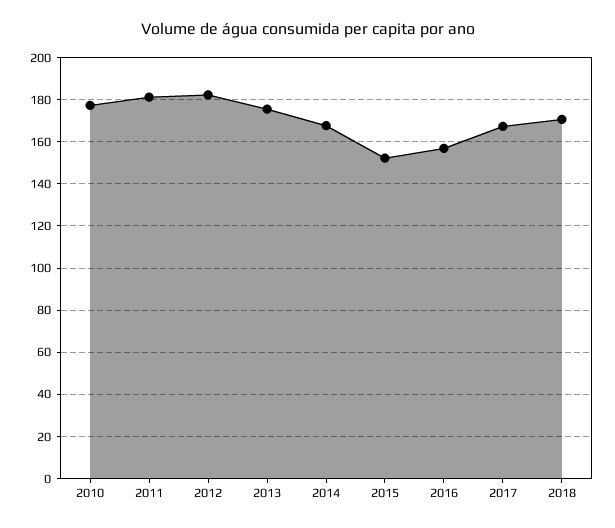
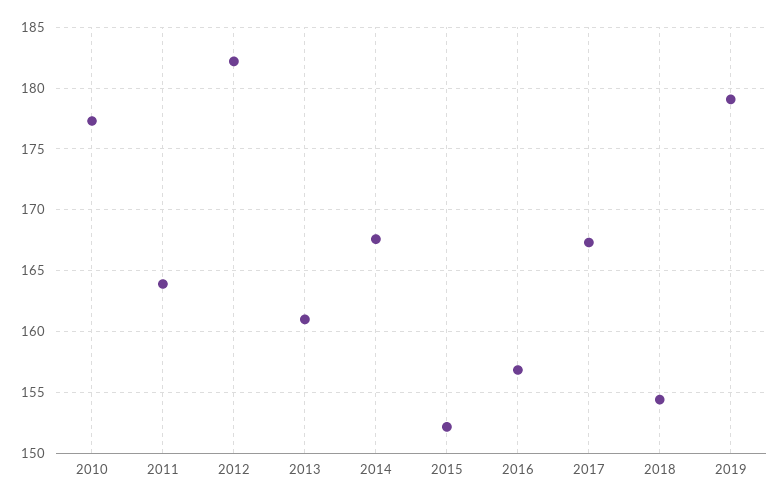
2011: 180 -> 164
2013: 175 -> 161
2018: 170 -> 154.5
2019: none -> 179

